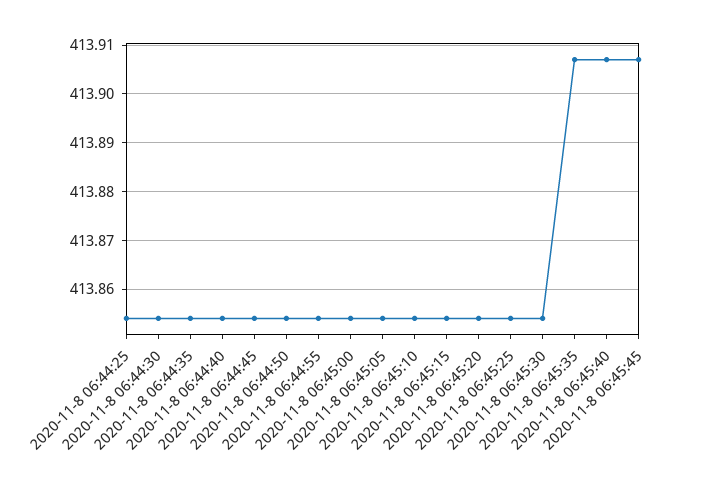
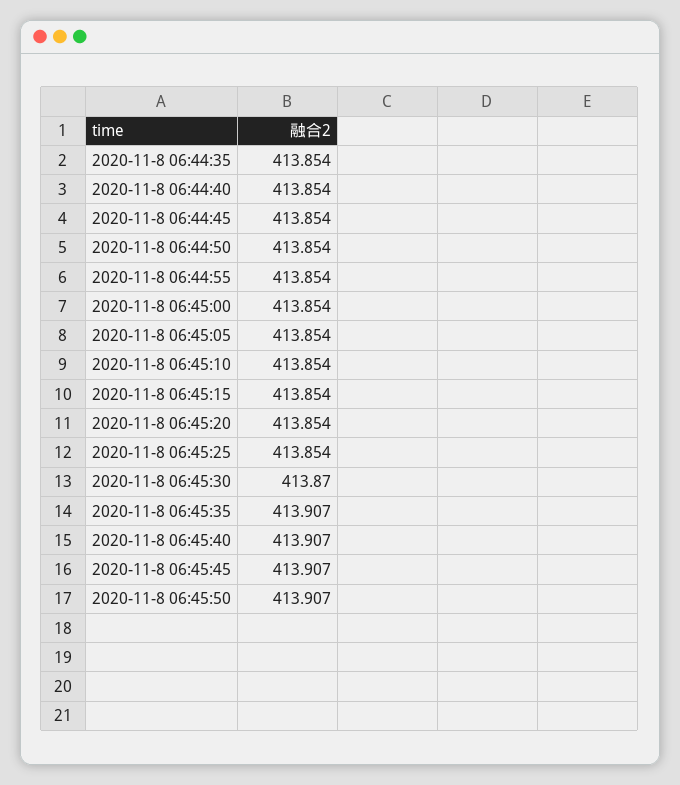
2020-11-8 06:44:25: 413.855 -> none
2020-11-8 06:44:30: 413.855 -> none
2020-11-8 06:45:30: 413.855 -> 413.87
2020-11-8 06:45:50: none -> 413.907

